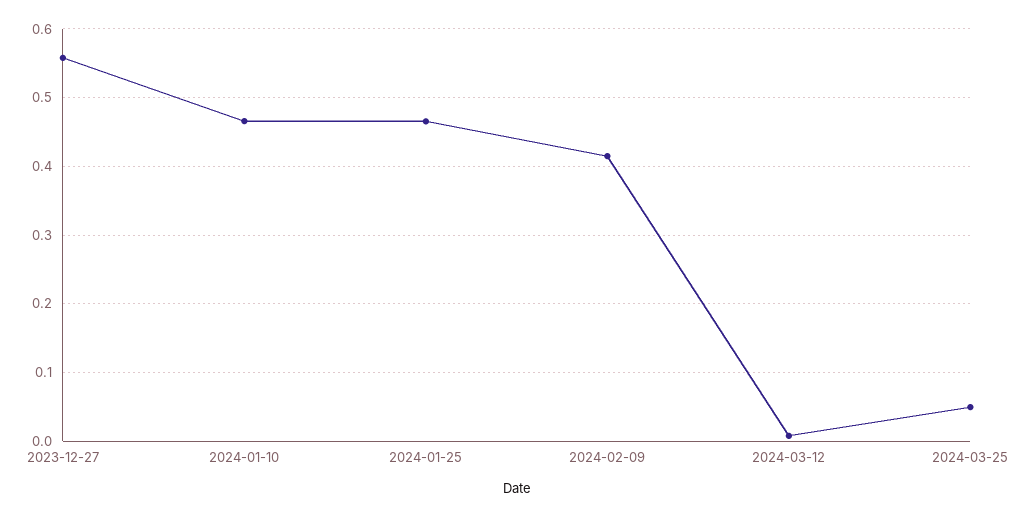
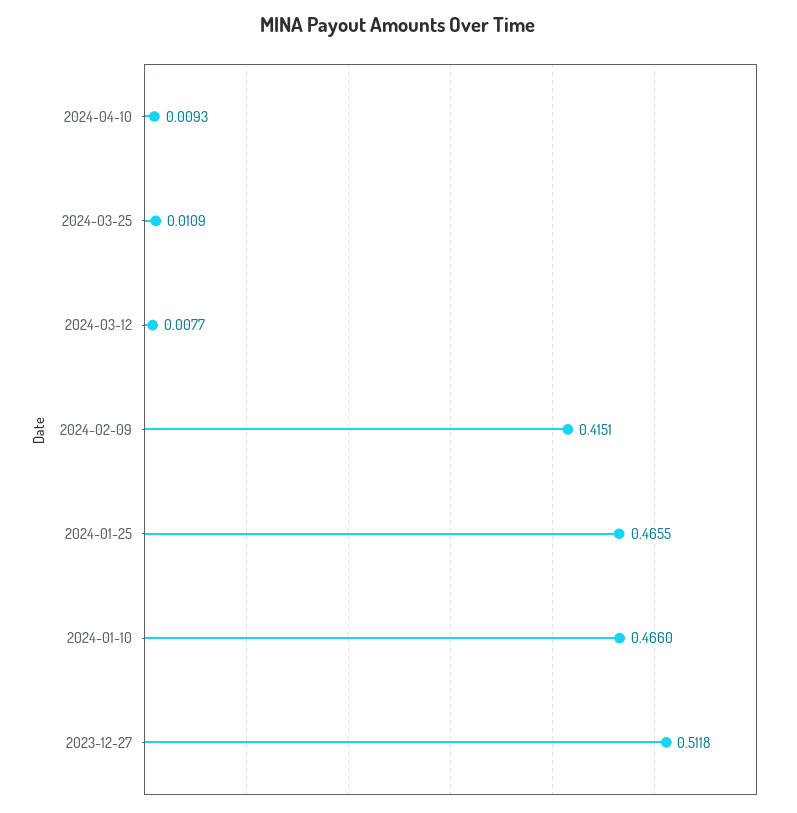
2023-12-27: 0.56 -> 0.5118
2024-03-25: 0.05 -> 0.0109
2024-04-10: none -> 0.0093

